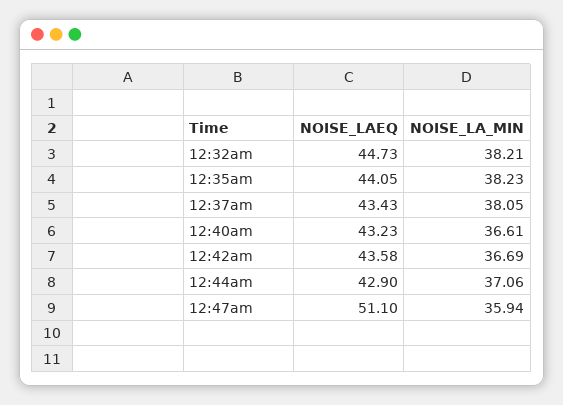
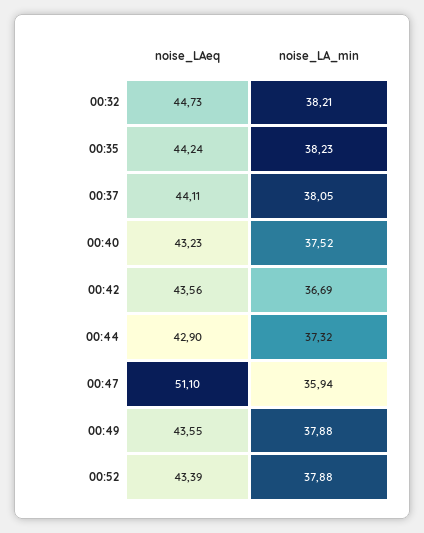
NOISE_LAEQ, 12:35am: 44.05 -> 44.24
NOISE_LAEQ, 12:37am: 43.43 -> 44.11
NOISE_LA_MIN, 12:40am: 36.61 -> 37.52
NOISE_LAEQ, 12:42am: 43.58 -> 43.56
NOISE_LA_MIN, 12:44am: 37.06 -> 37.32
NOISE_LAEQ, 00:49: none -> 43.55
NOISE_LA_MIN, 00:49: none -> 37.88
NOISE_LAEQ, 00:52: none -> 43.39
NOISE_LA_MIN, 00:52: none -> 37.88

